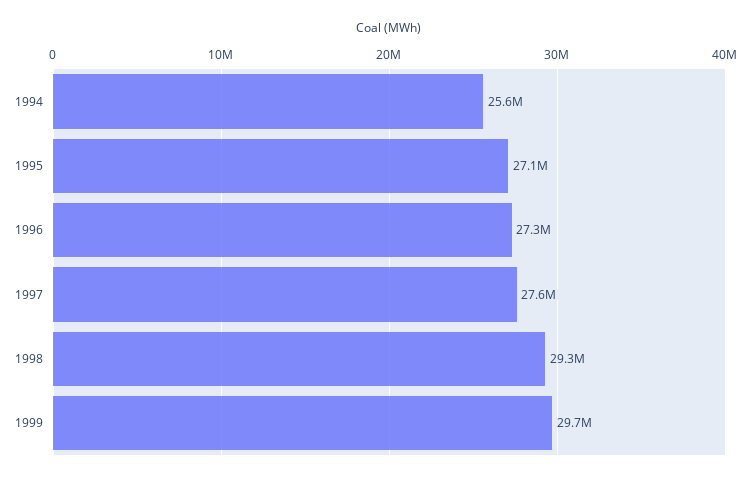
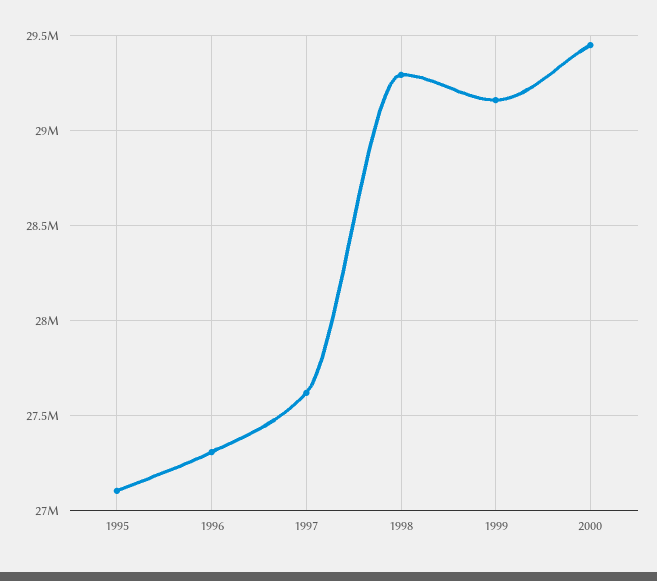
1994: 25600000 -> none
1999: 29700000 -> 29150000
2000: none -> 29450000

